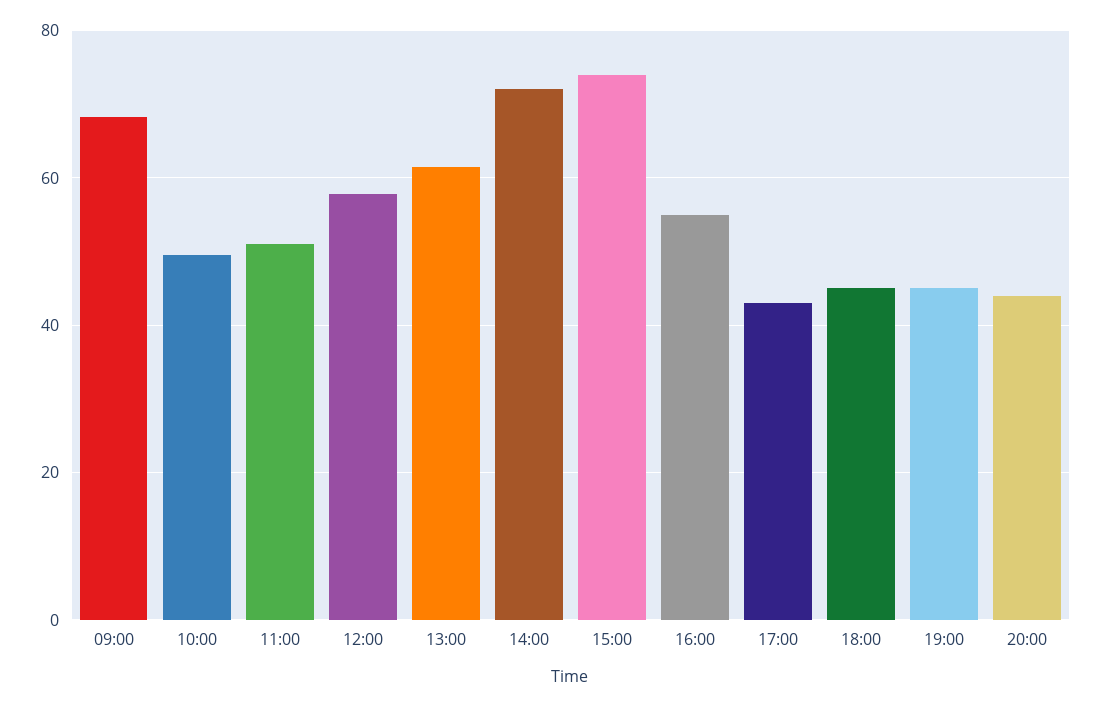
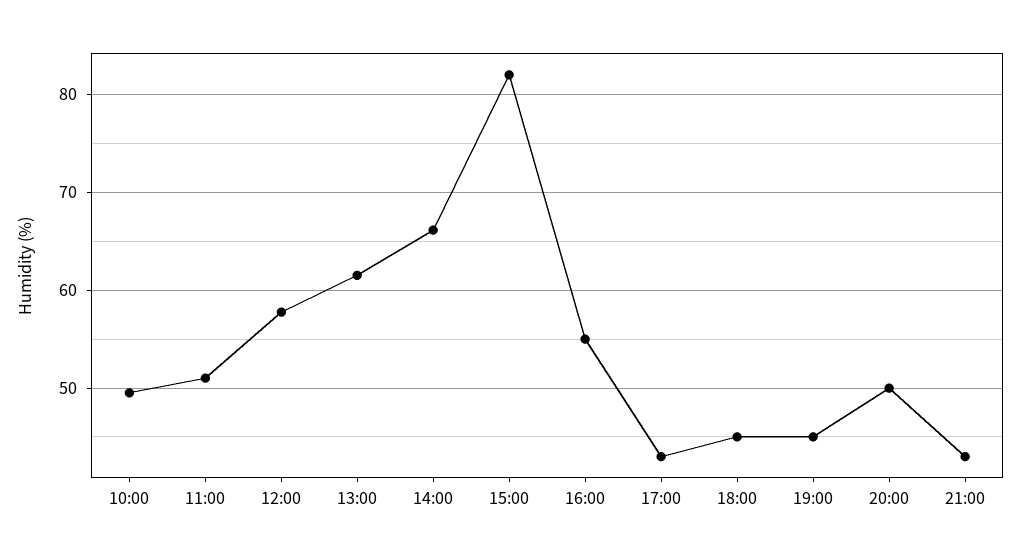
09:00: 68 -> none
14:00: 72 -> 66
15:00: 74 -> 82
20:00: 44 -> 50
21:00: none -> 43

